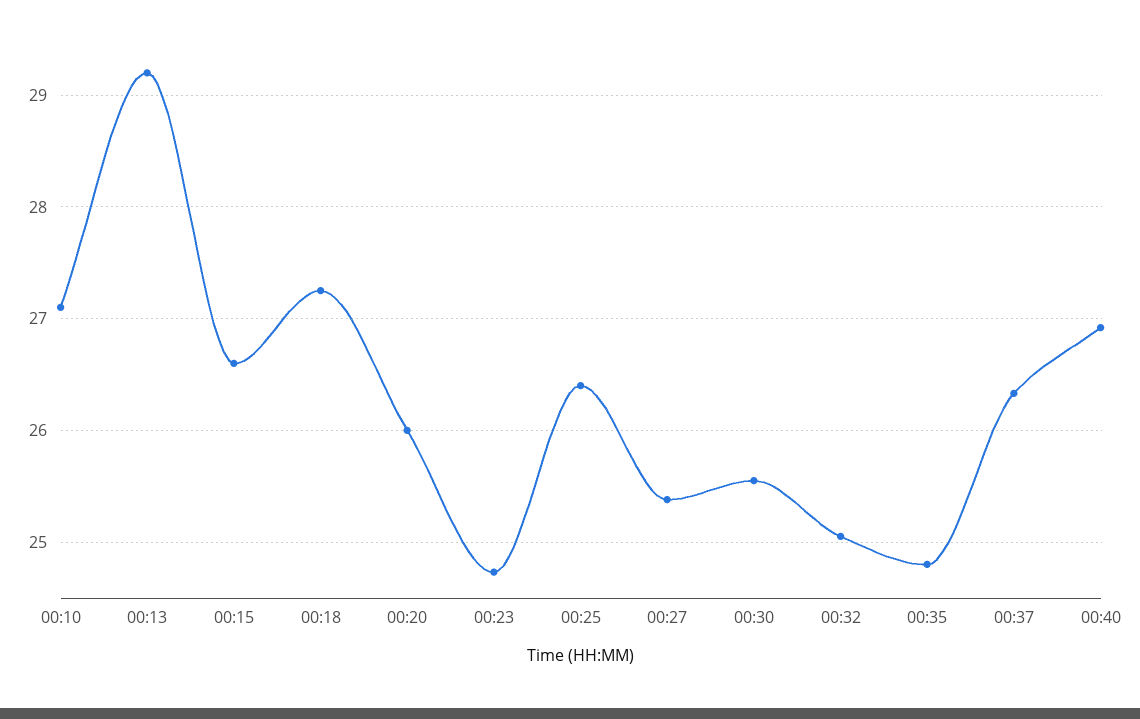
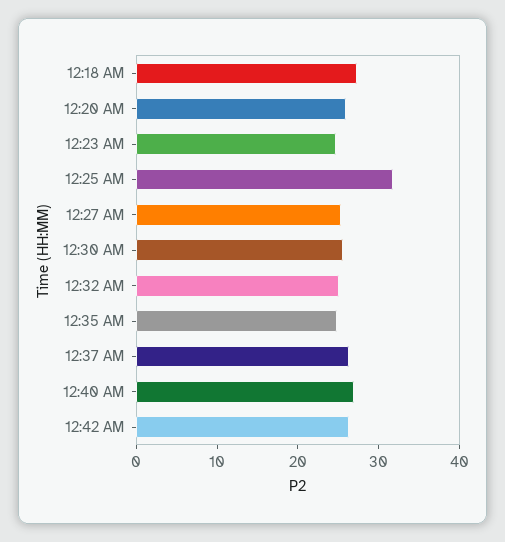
00:10: 27.1 -> none
00:13: 29.2 -> none
00:15: 26.6 -> none
00:25: 26.4 -> 32
12:42 AM: none -> 26

